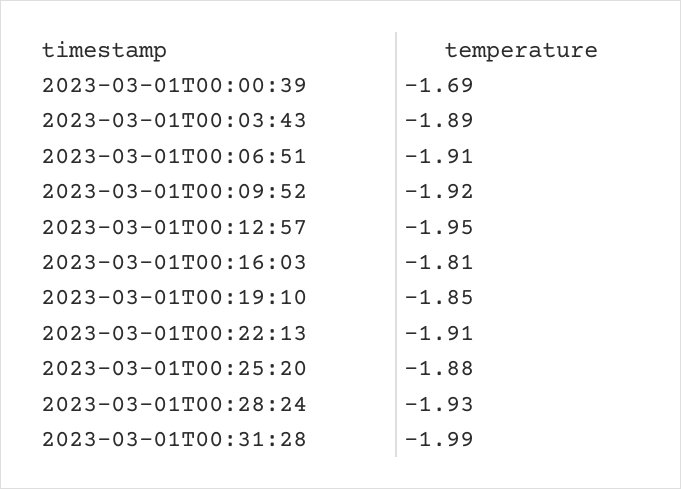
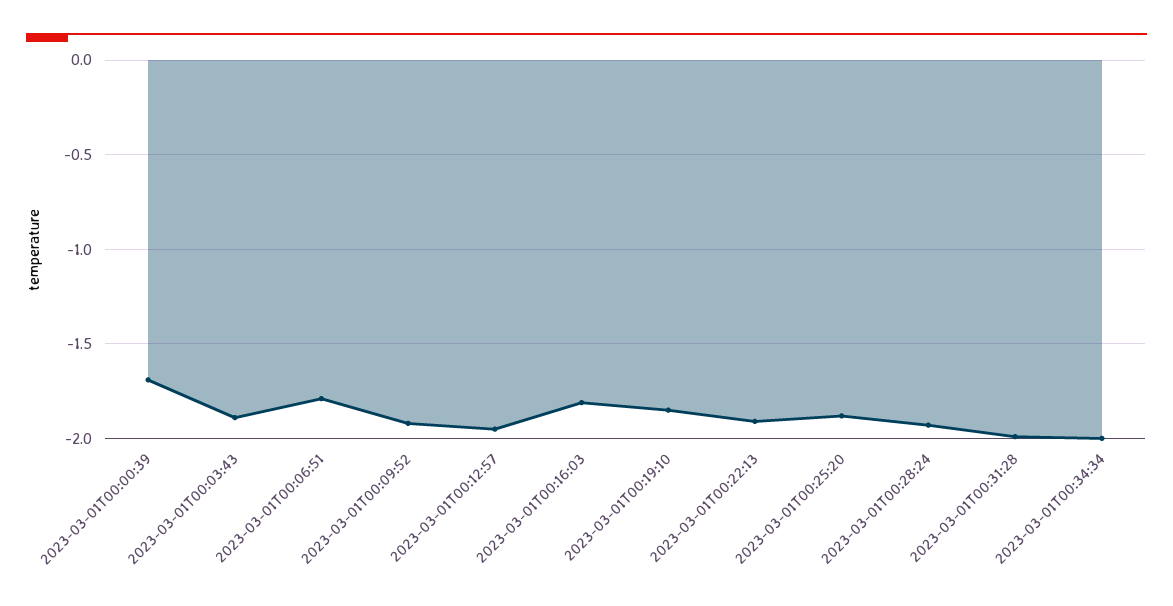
2023-03-01T00:06:51: -1.91 -> -1.8
2023-03-01T00:34:34: none -> -2

